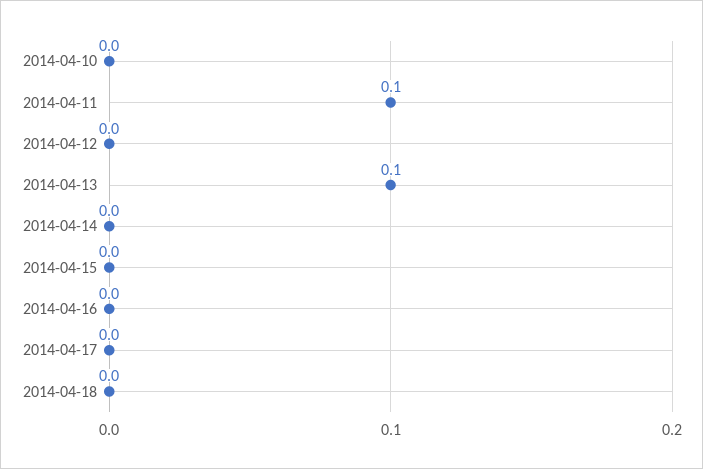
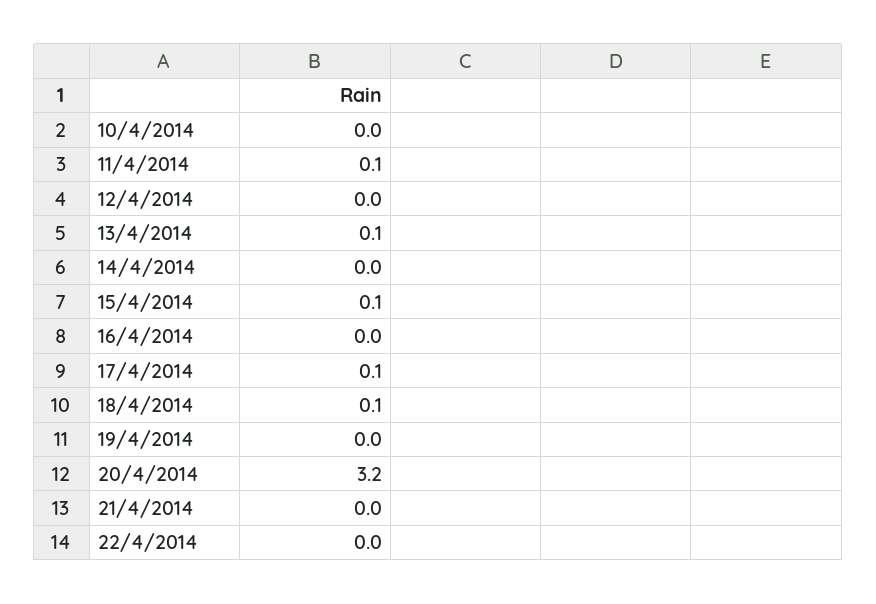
2014-04-15: 0 -> 0.1
2014-04-17: 0 -> 0.1
2014-04-18: 0 -> 0.1
19/4/2014: none -> 0
20/4/2014: none -> 3.2
21/4/2014: none -> 0
22/4/2014: none -> 0

